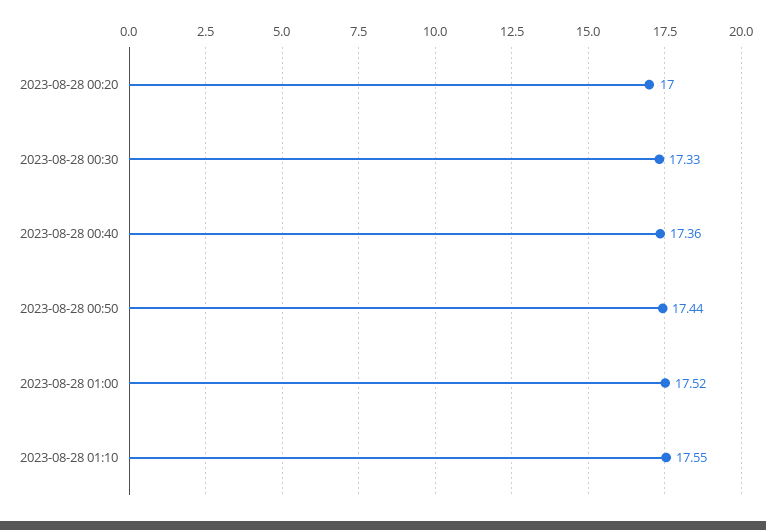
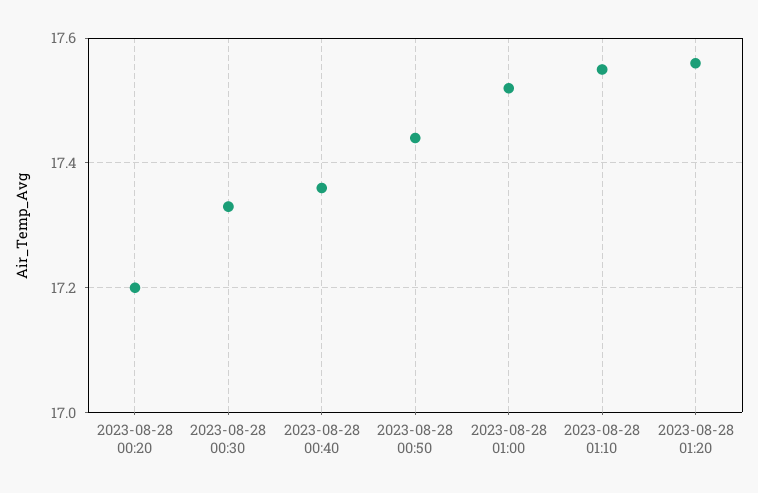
2023-08-28 00:20: 17 -> 17.2
2023-08-28 01:20: none -> 17.55

